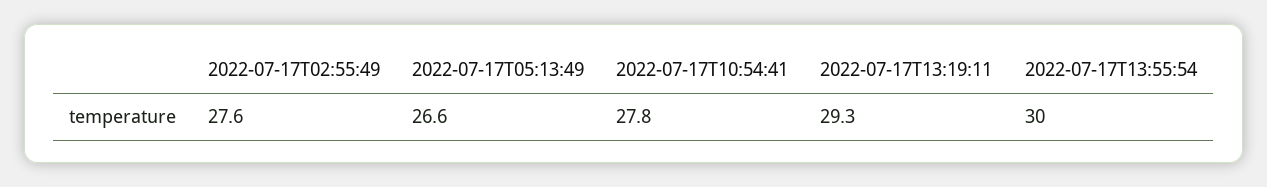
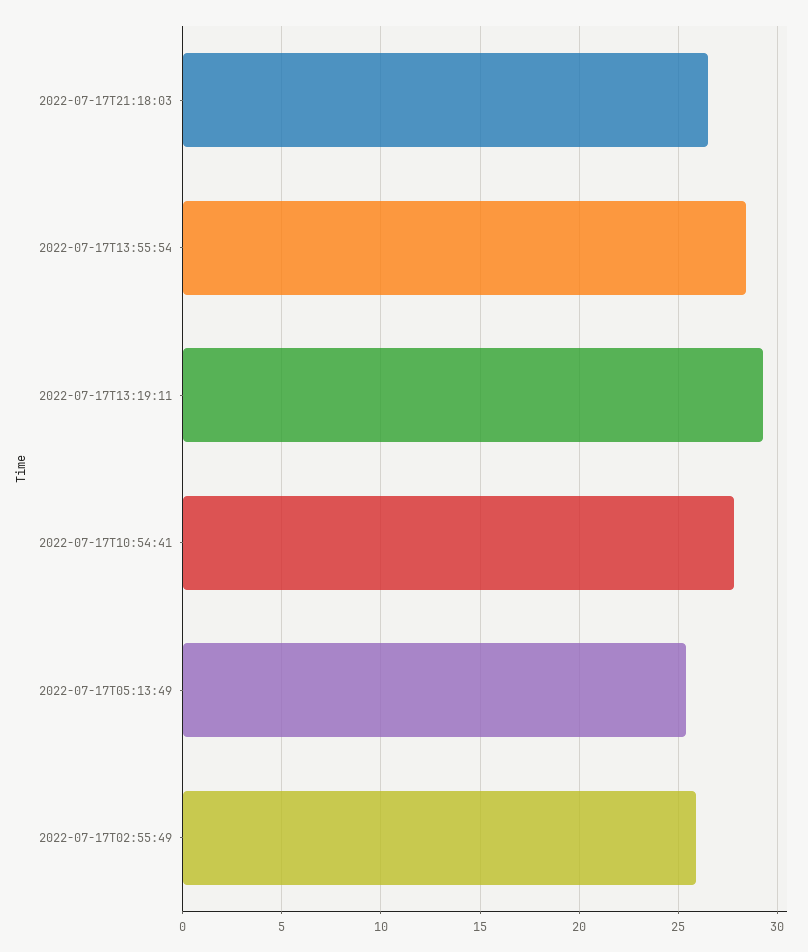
2022-07-17T02:55:49: 27.6 -> 26
2022-07-17T05:13:49: 26.6 -> 25.5
2022-07-17T13:55:54: 30 -> 28.5
2022-07-17T21:18:03: none -> 26.5

